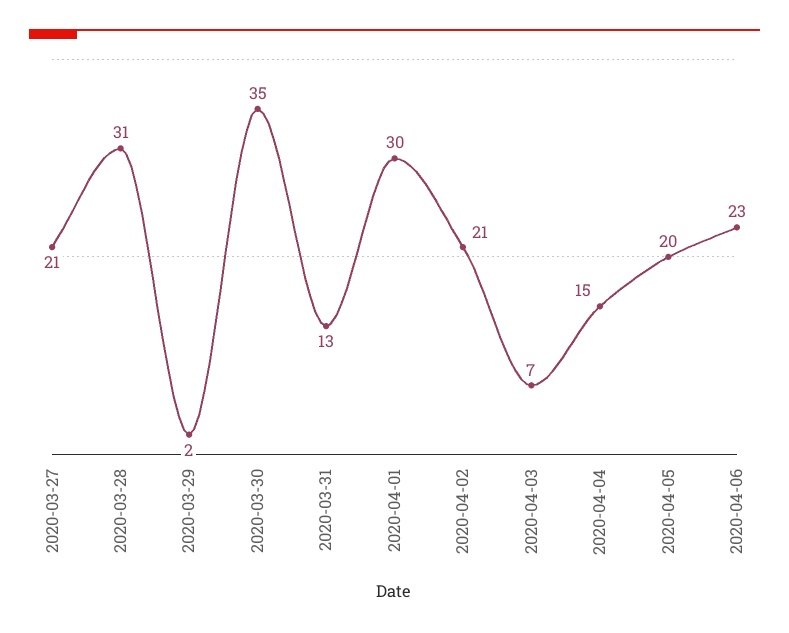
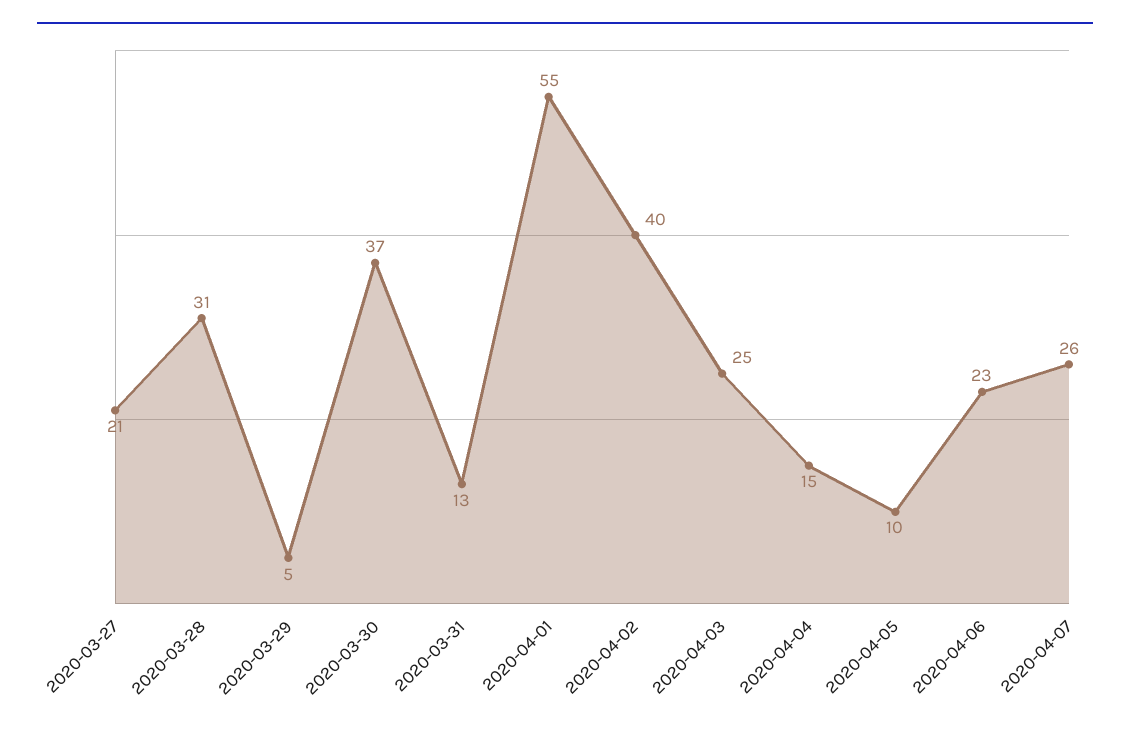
2020-03-29: 2 -> 5
2020-03-30: 35 -> 37
2020-04-01: 30 -> 55
2020-04-02: 21 -> 40
2020-04-03: 7 -> 25
2020-04-05: 20 -> 10
2020-04-07: none -> 26

